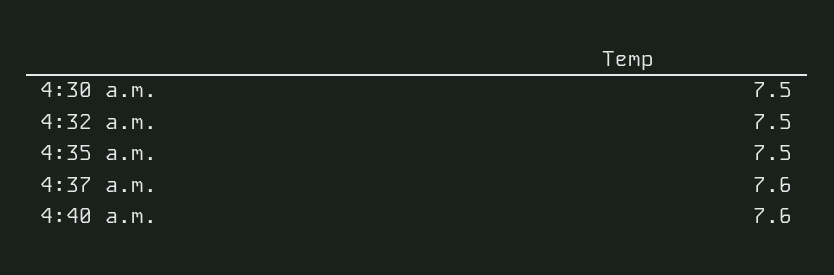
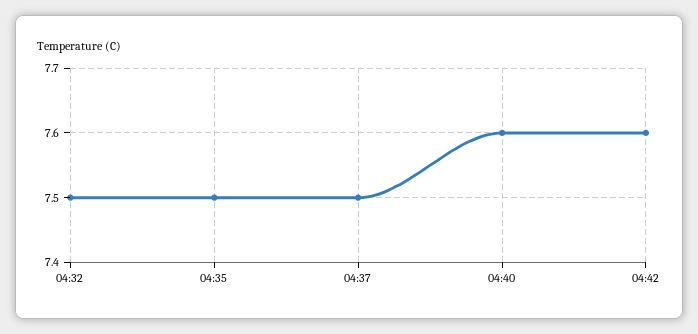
4:30 a.m.: 7.5 -> none
4:37 a.m.: 7.6 -> 7.5
04:42: none -> 7.6

